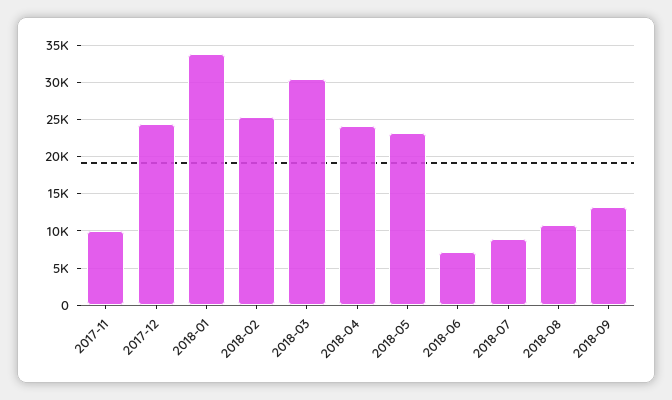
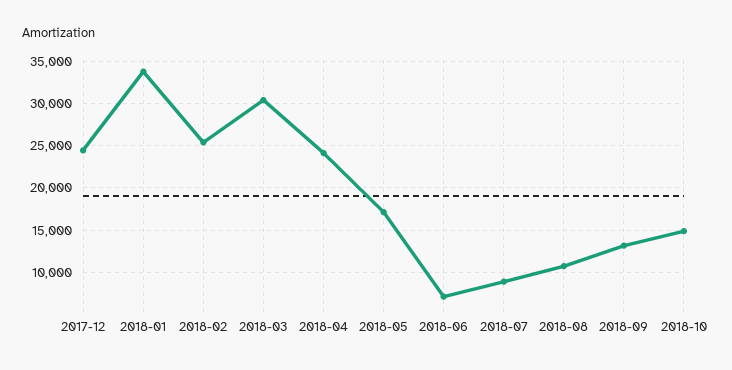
2017-11: 10000 -> none
2018-05: 23000 -> 17000
2018-10: none -> 15000

